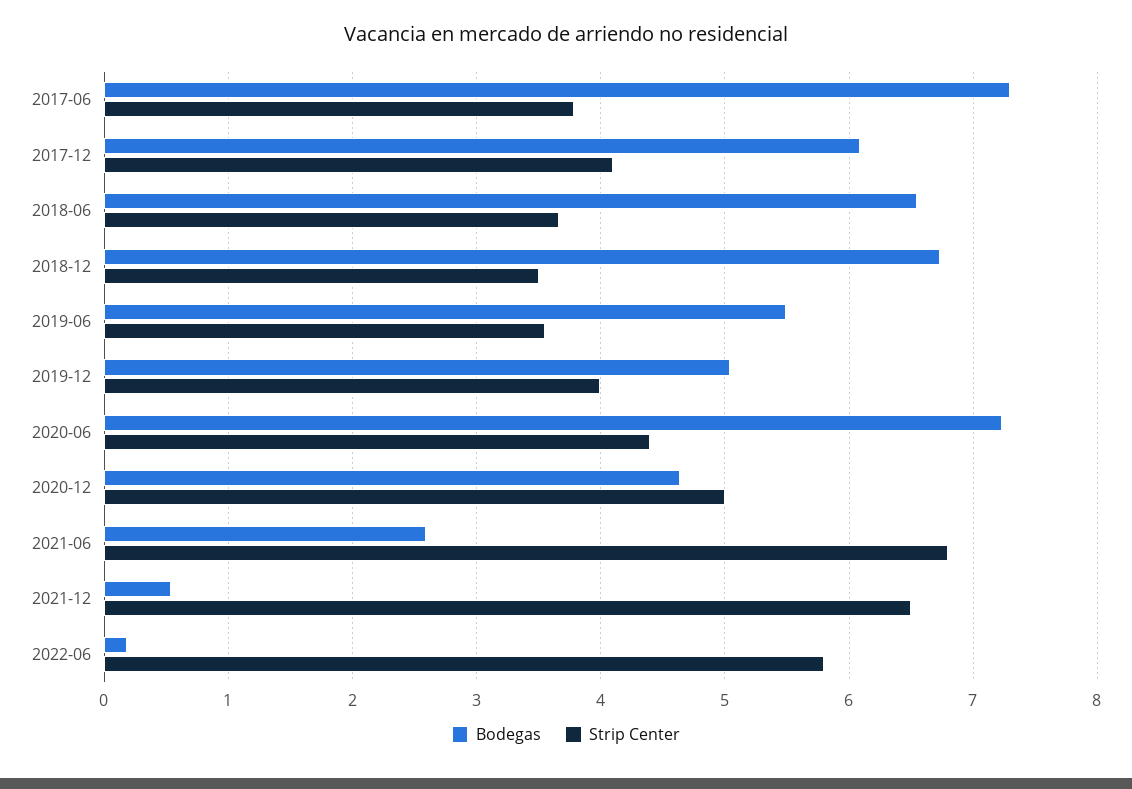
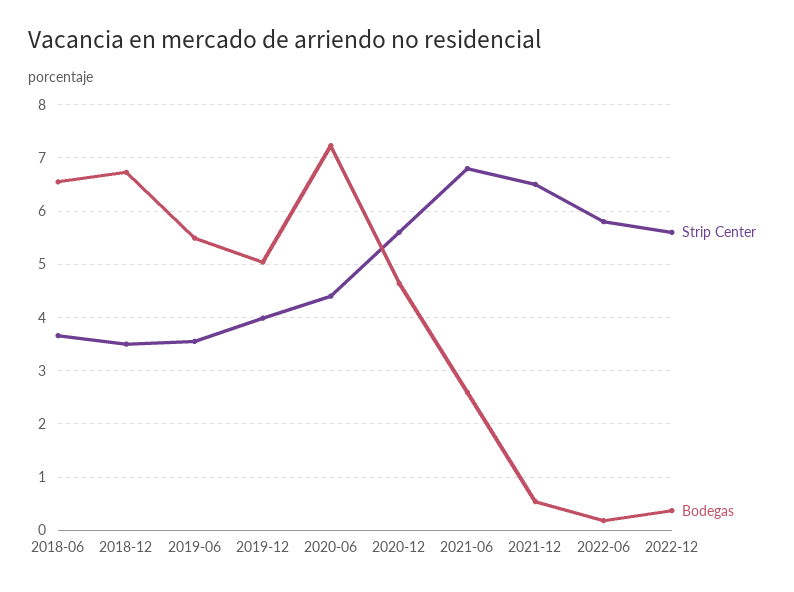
Bodegas, 2017-06: 7.3 -> none
Strip Center, 2017-06: 3.8 -> none
Bodegas, 2017-12: 6.1 -> none
Strip Center, 2017-12: 4.1 -> none
Strip Center, 2020-12: 5 -> 5.6
Strip Center, 2022-12: none -> 5.6
Bodegas, 2022-12: none -> 0.4

